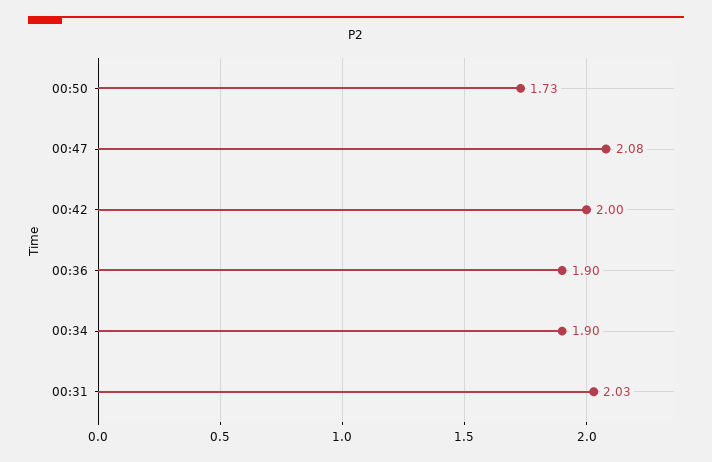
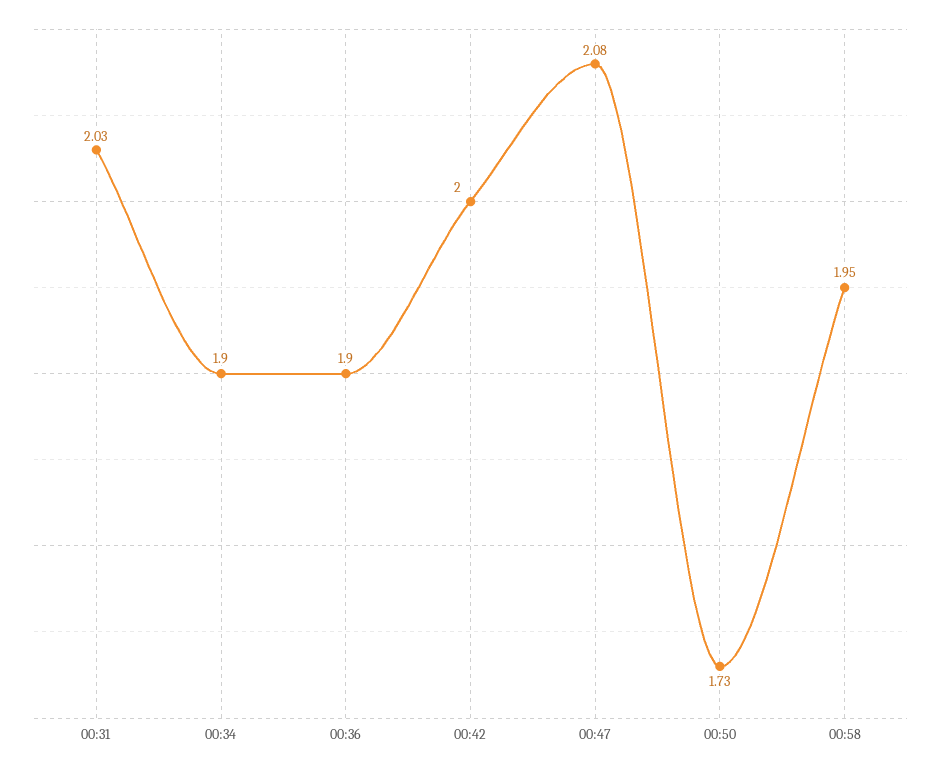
00:58: none -> 1.95

